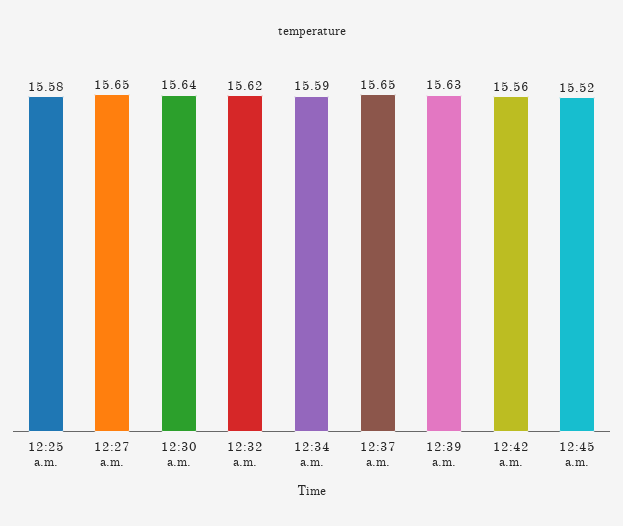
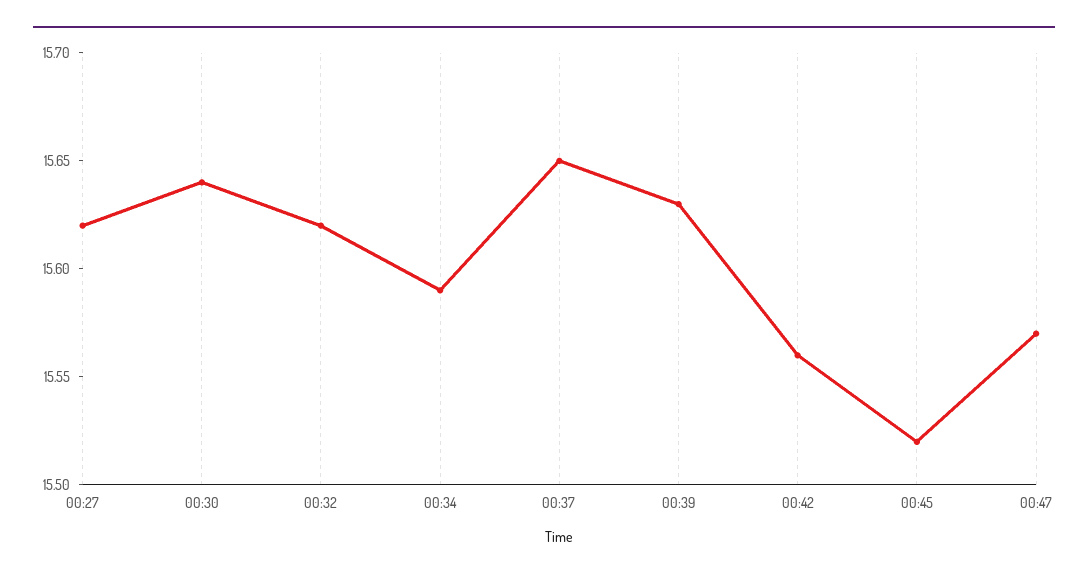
12:25 a.m.: 15.58 -> none
12:27 a.m.: 15.65 -> 15.62
00:47: none -> 15.57

